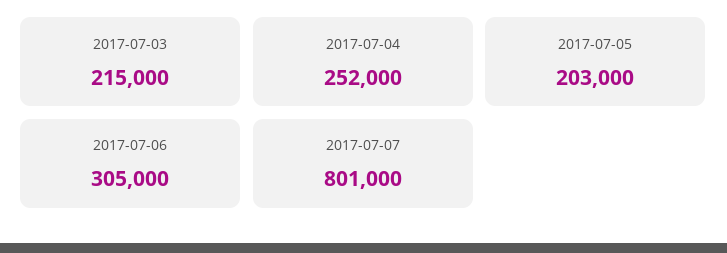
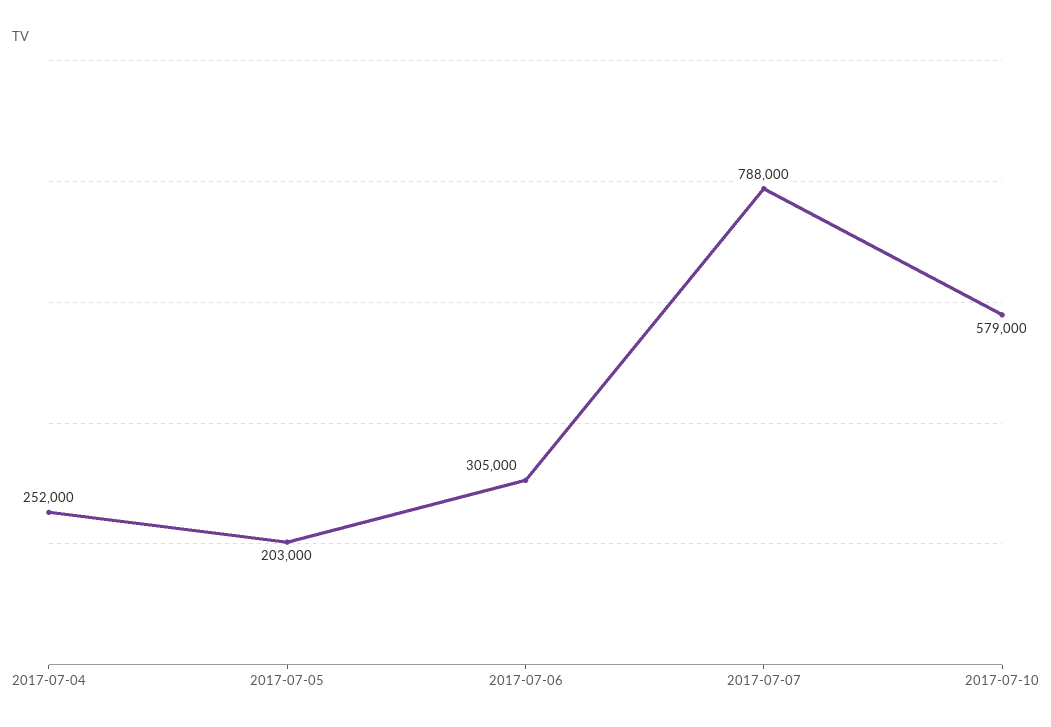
2017-07-03: 215000 -> none
2017-07-07: 801000 -> 788000
2017-07-10: none -> 579000

